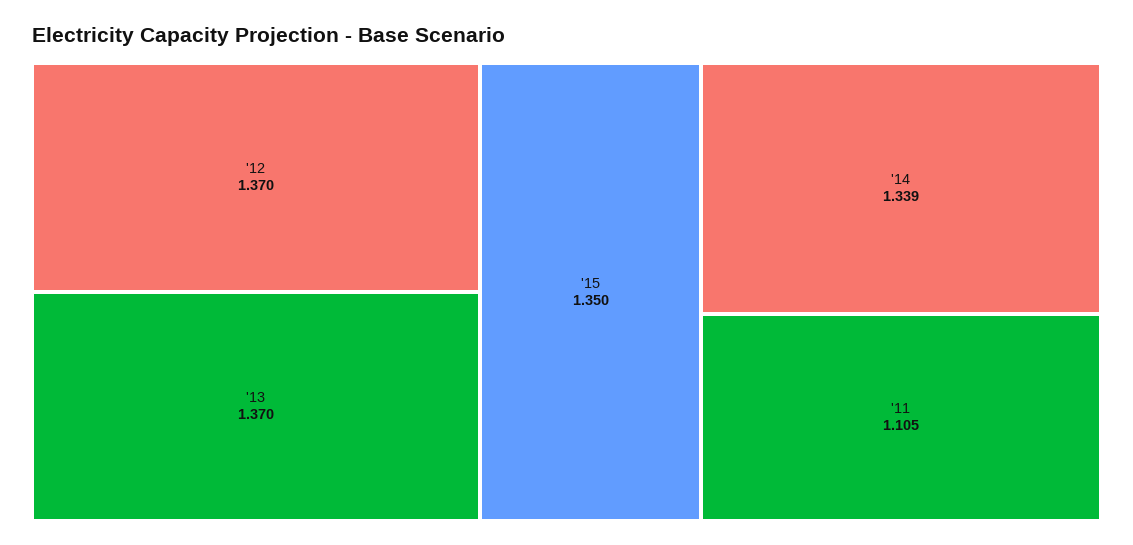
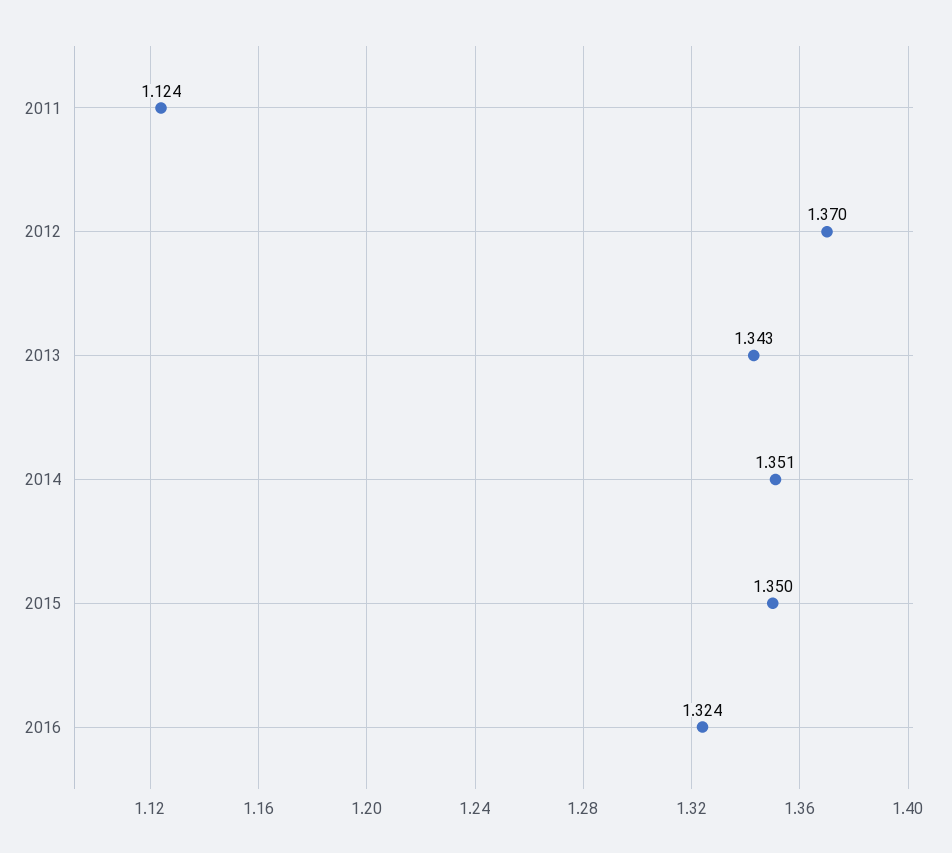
'13: 1.37 -> 1.343
'14: 1.339 -> 1.351
'11: 1.105 -> 1.124
2016: none -> 1.324

